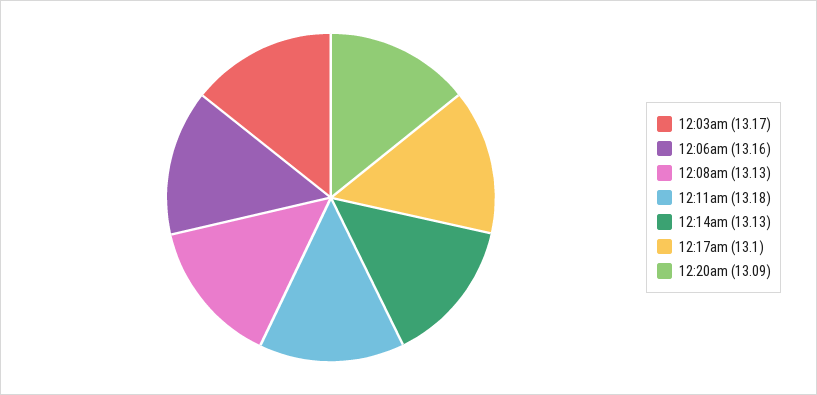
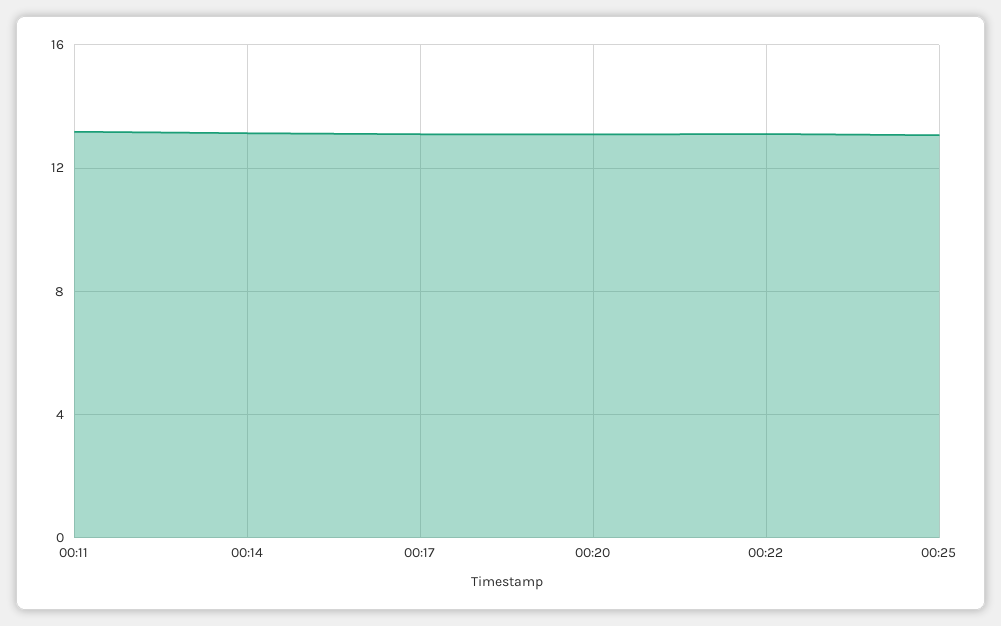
12:03am: 13.17 -> none
12:06am: 13.16 -> none
12:08am: 13.13 -> none
00:22: none -> 13
00:25: none -> 13

